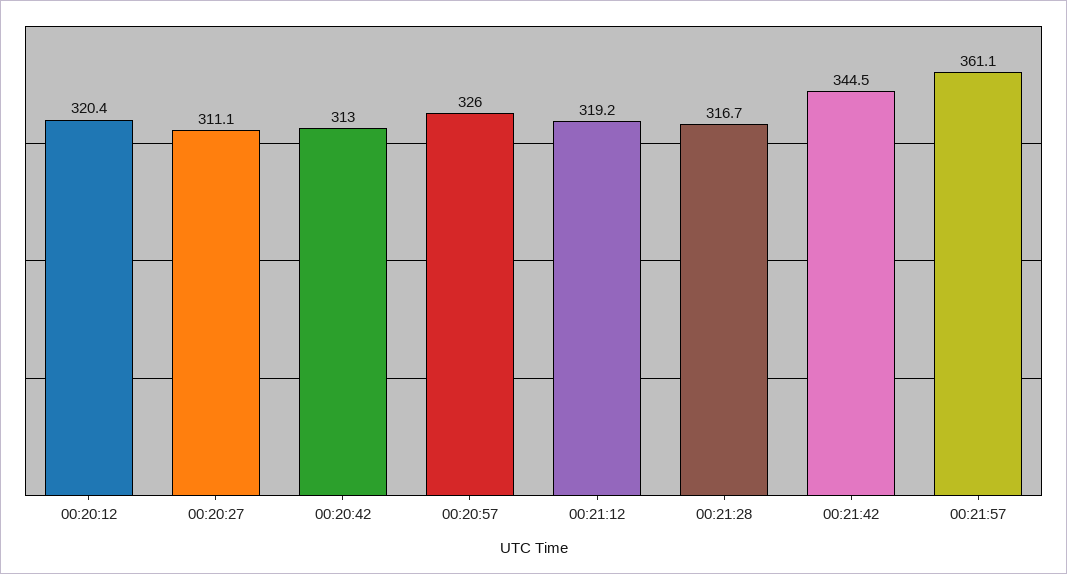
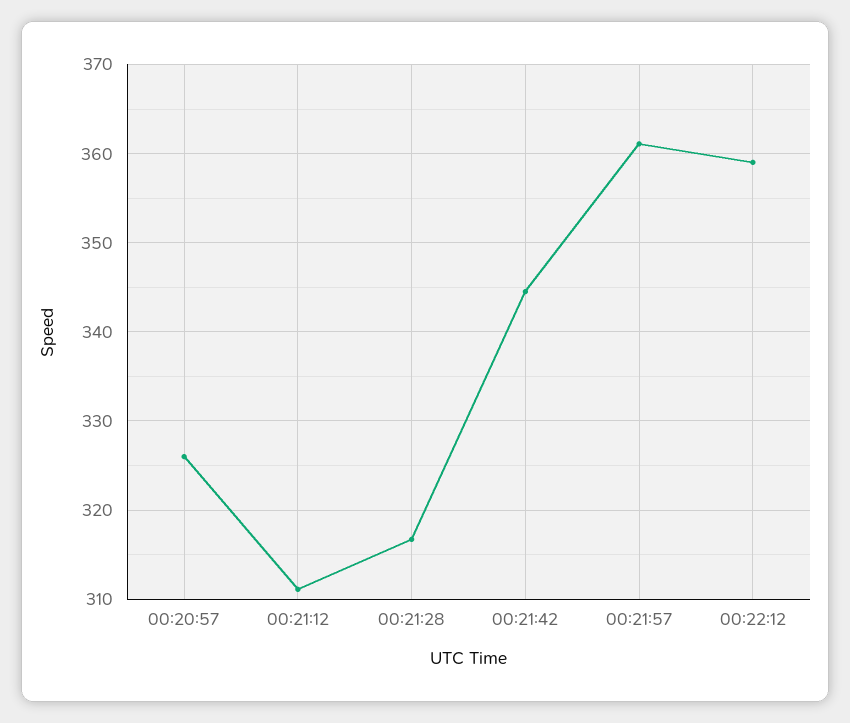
00:20:12: 320.4 -> none
00:20:27: 311.1 -> none
00:20:42: 313 -> none
00:21:12: 319.2 -> 311
00:22:12: none -> 359

